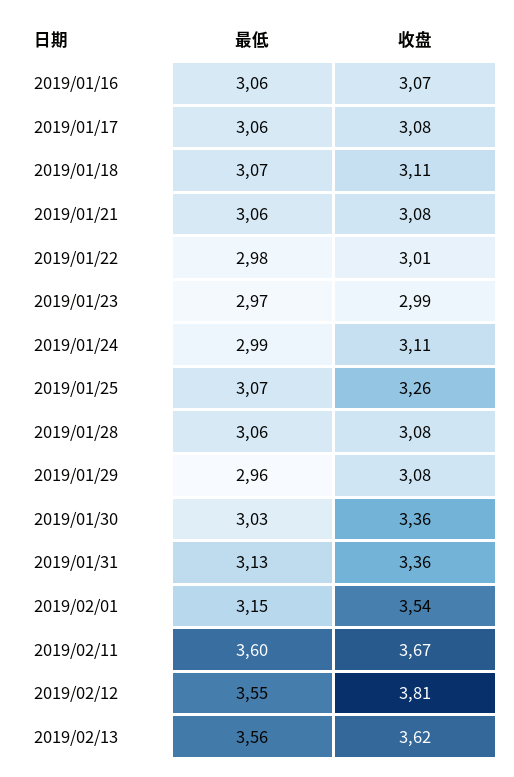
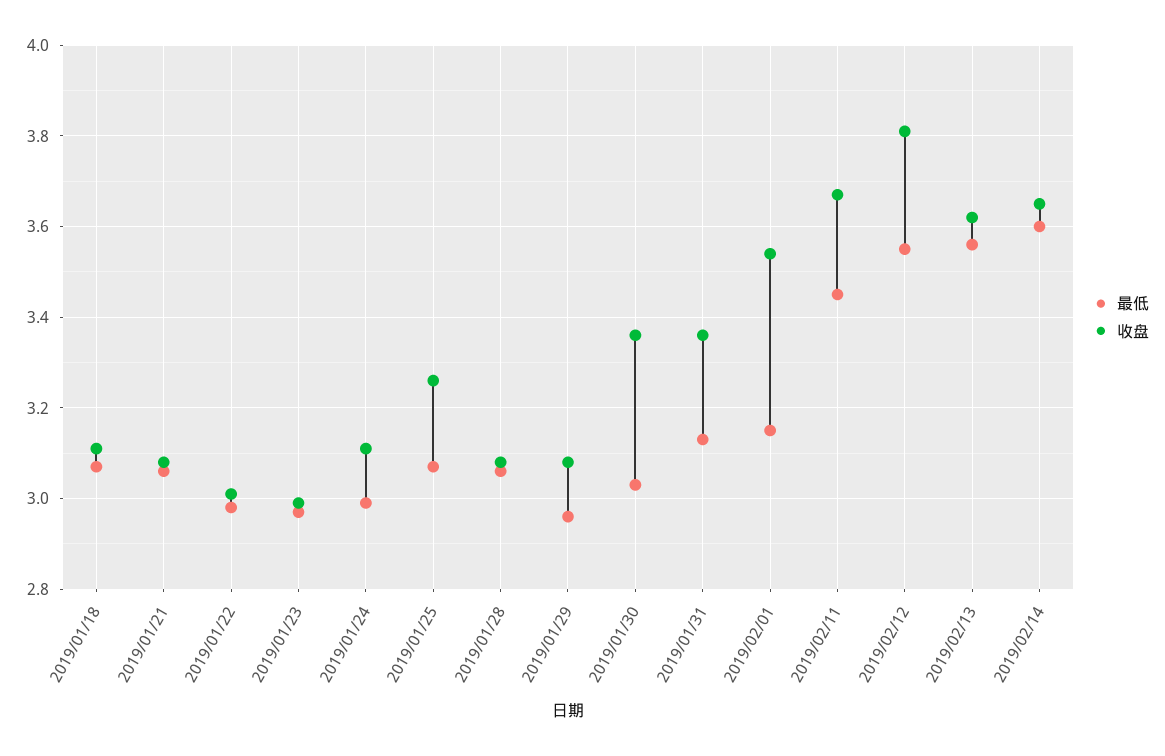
最低, 2019/01/16: 3.06 -> none
收盘, 2019/01/16: 3.07 -> none
最低, 2019/01/17: 3.06 -> none
收盘, 2019/01/17: 3.08 -> none
最低, 2019/02/11: 3.6 -> 3.45
最低, 2019/02/14: none -> 3.6
收盘, 2019/02/14: none -> 3.65

